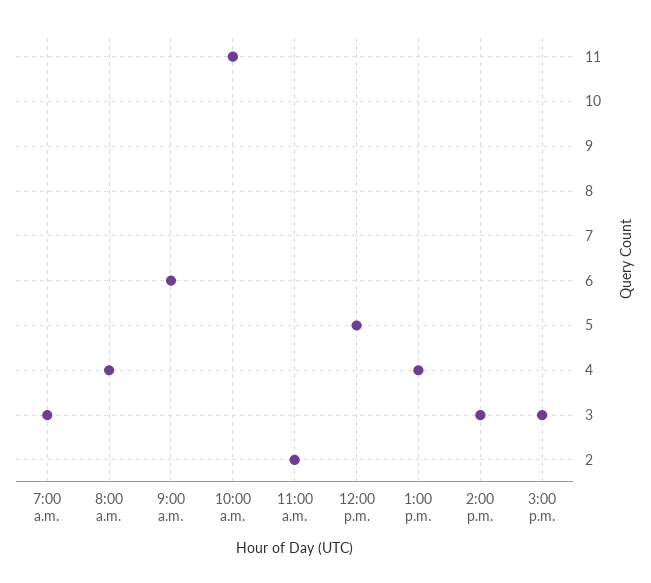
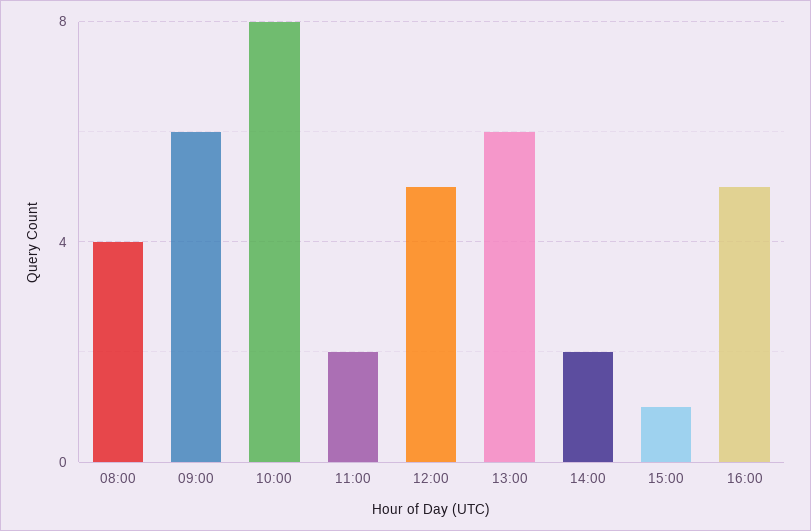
7:00 a.m.: 3 -> none
10:00 a.m.: 11 -> 8
1:00 p.m.: 4 -> 6
2:00 p.m.: 3 -> 2
3:00 p.m.: 3 -> 1
16:00: none -> 5

